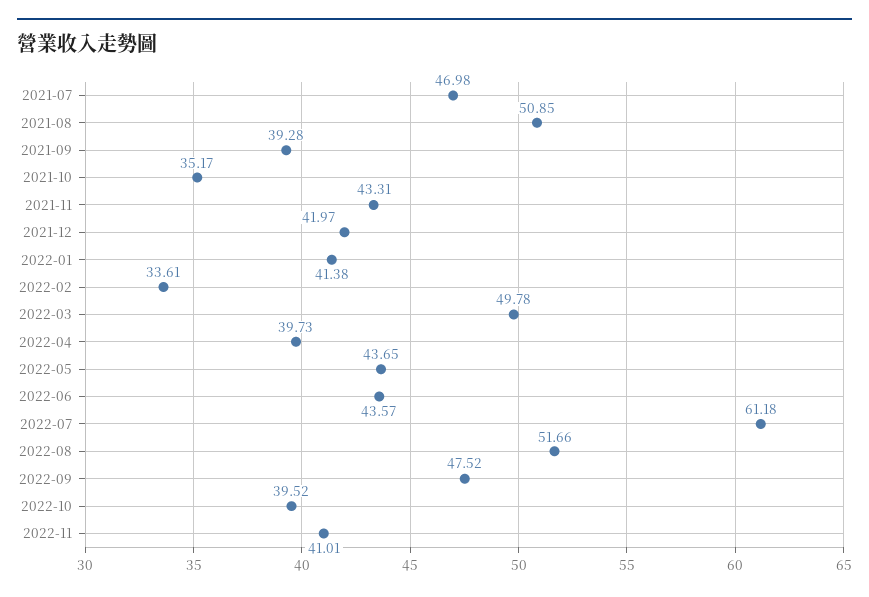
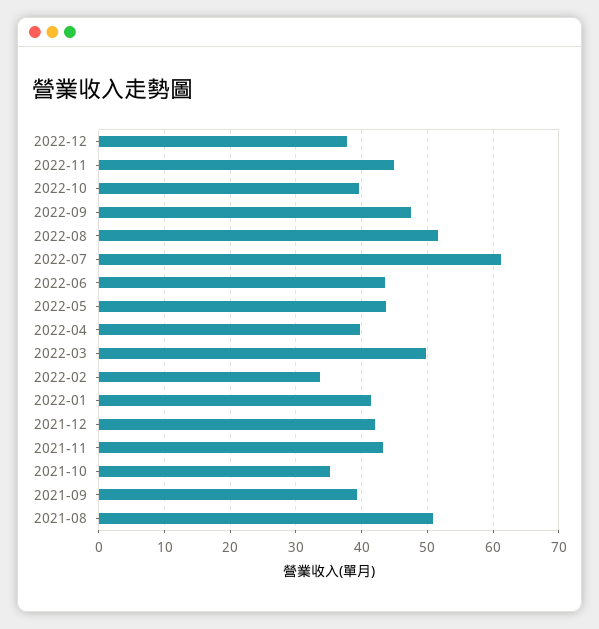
2021-07: 46.98 -> none
2022-11: 41.01 -> 45
2022-12: none -> 38

